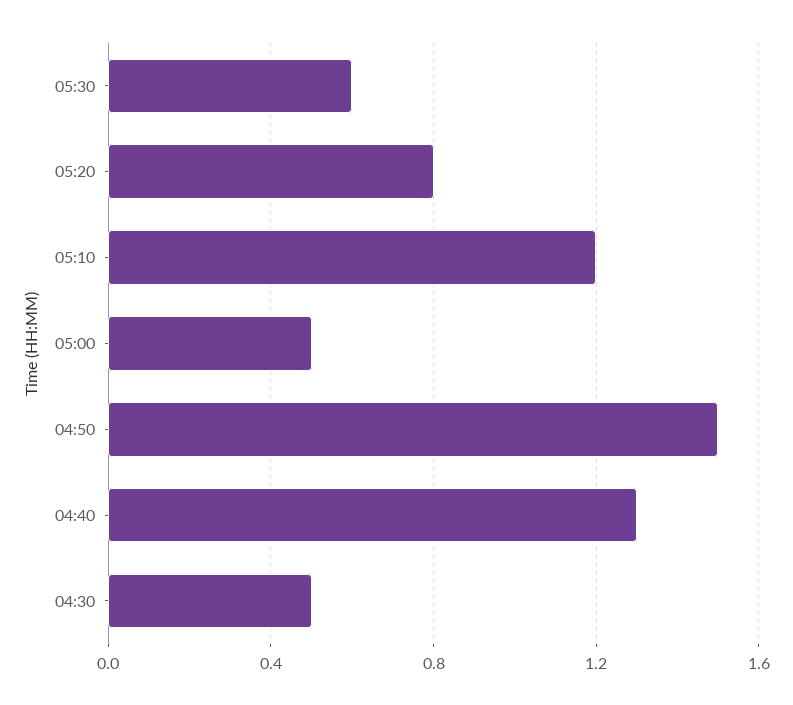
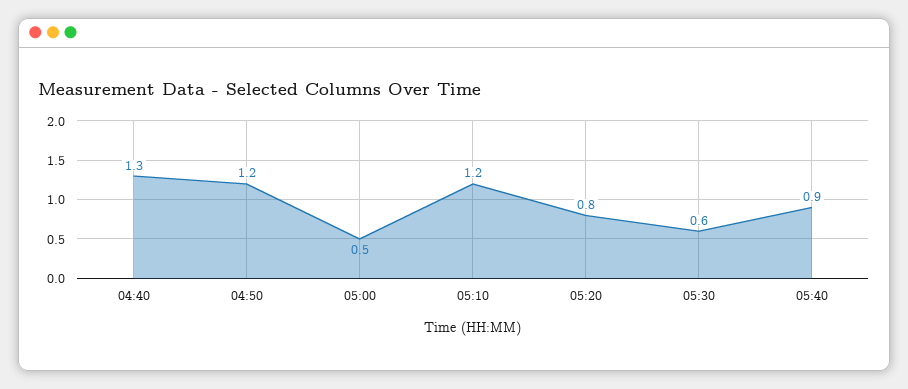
04:50: 1.5 -> 1.2
04:30: 0.5 -> none
05:40: none -> 0.9

